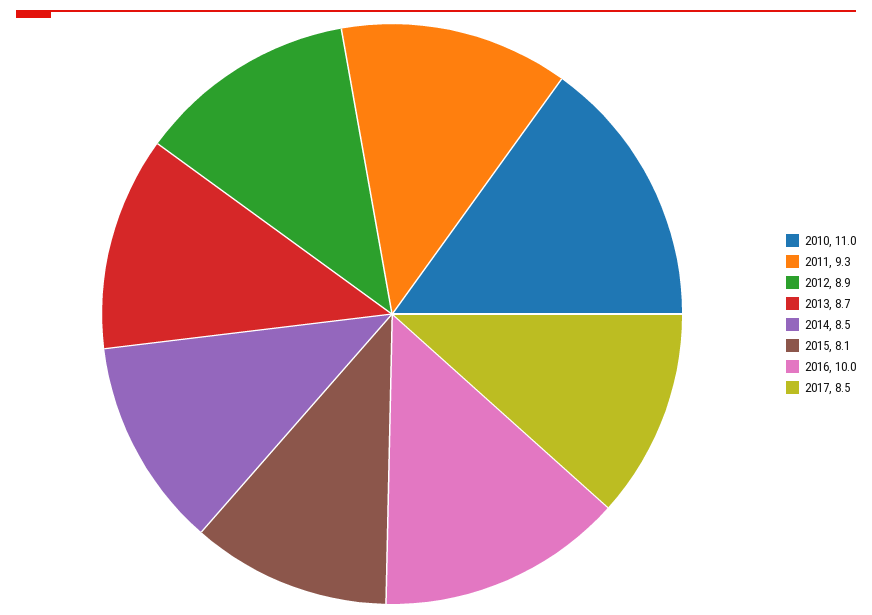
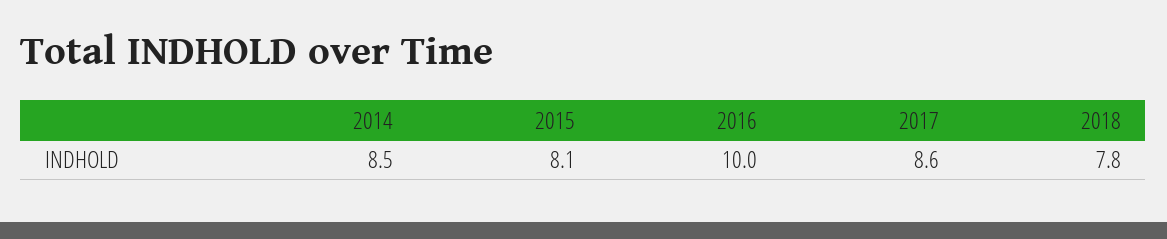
2010: 11 -> none
2011: 9.3 -> none
2012: 8.9 -> none
2013: 8.7 -> none
2017: 8.5 -> 8.6
2018: none -> 7.8

